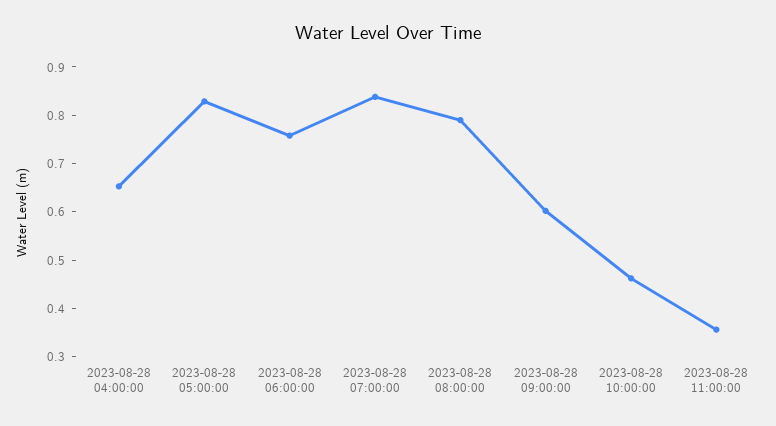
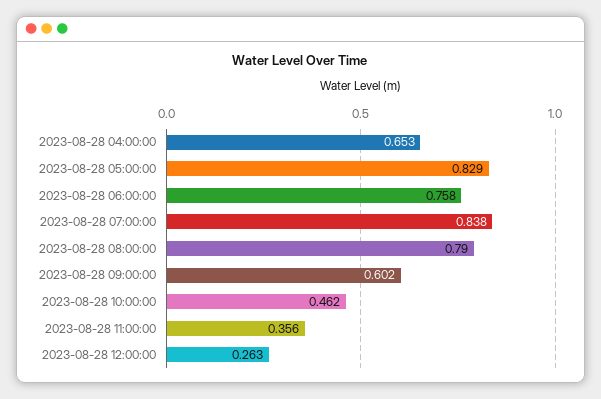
2023-08-28 12:00:00: none -> 0.263

